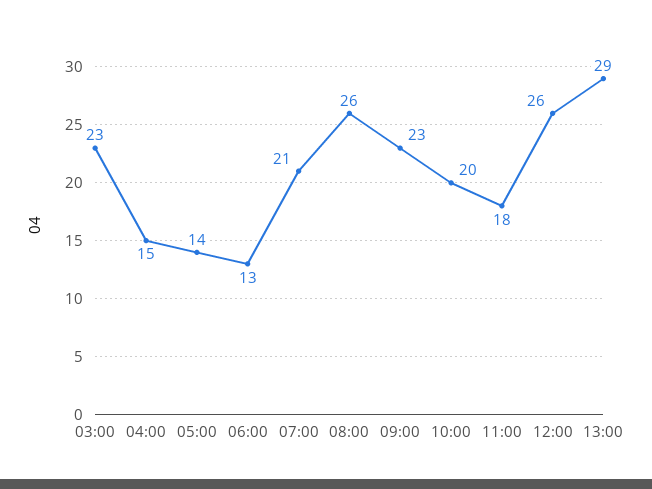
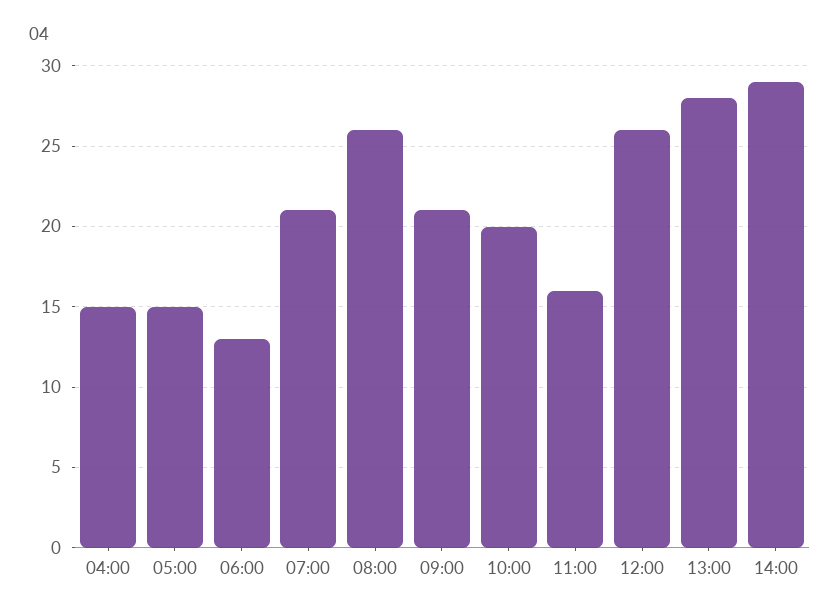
03:00: 23 -> none
05:00: 14 -> 15
09:00: 23 -> 21
11:00: 18 -> 16
13:00: 29 -> 28
14:00: none -> 29

